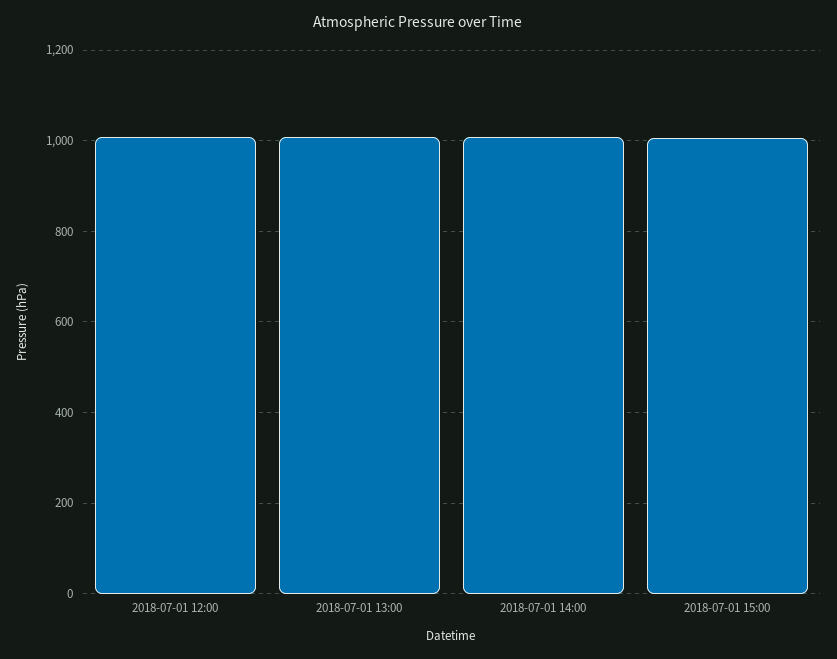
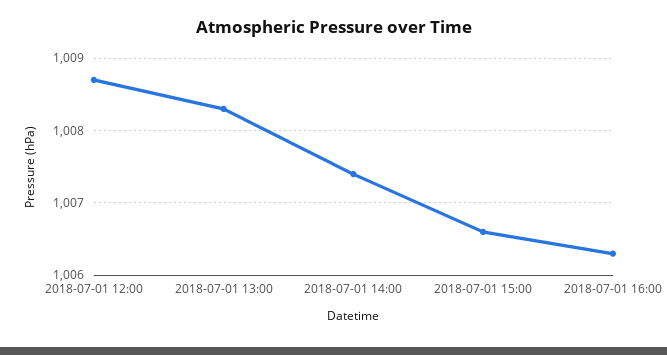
2018-07-01 16:00: none -> 1006.3

